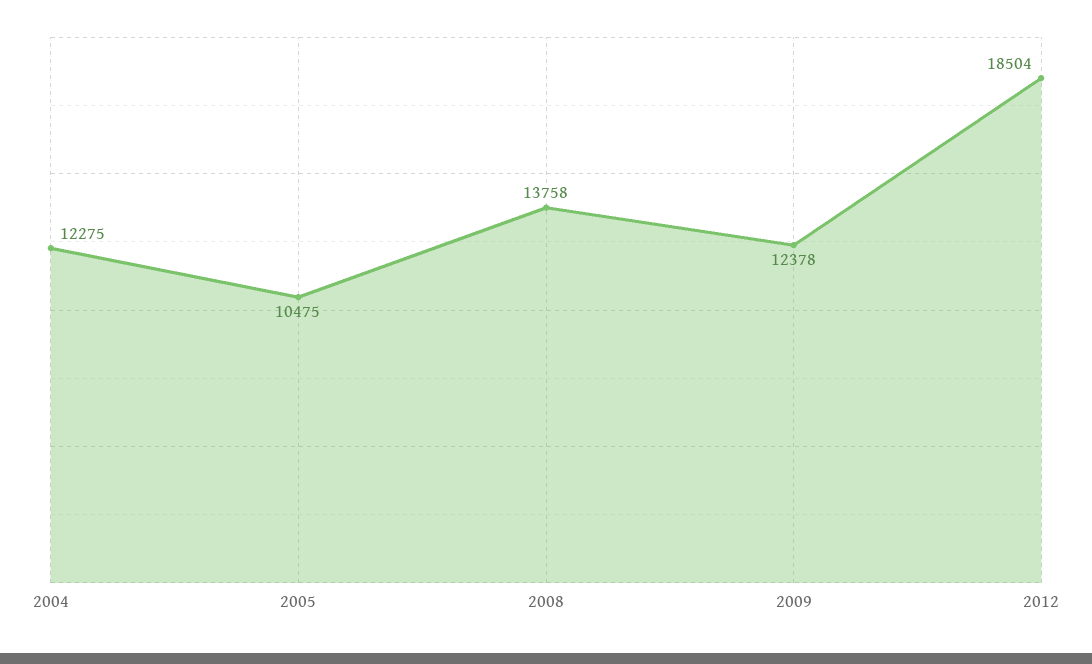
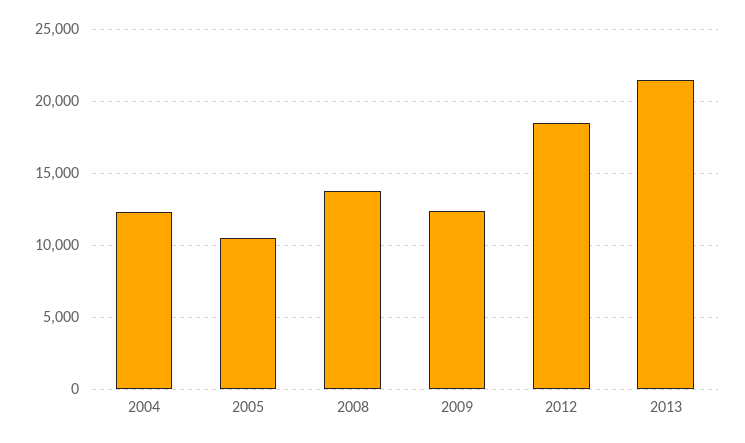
2013: none -> 21500

